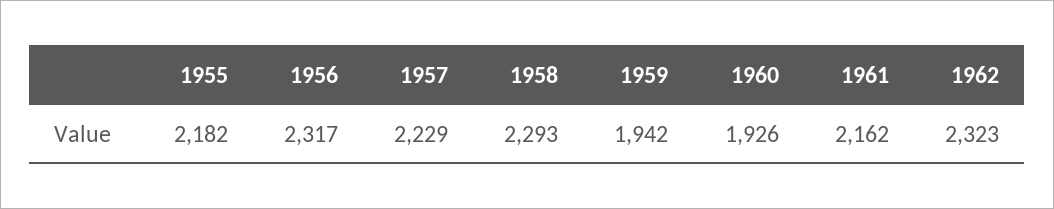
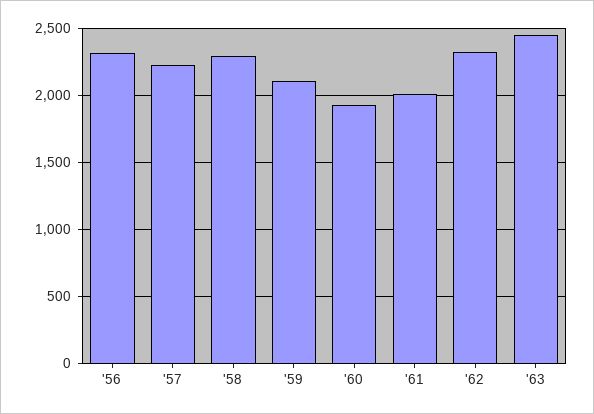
1955: 2182 -> none
1959: 1942 -> 2100
1961: 2162 -> 2000
'63: none -> 2450

